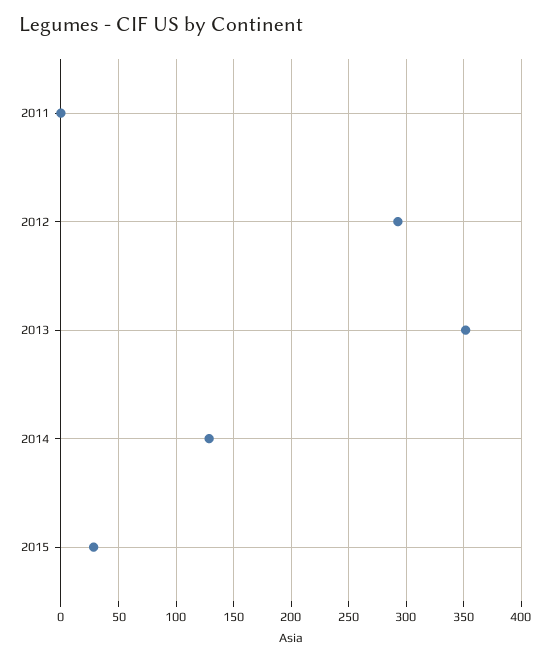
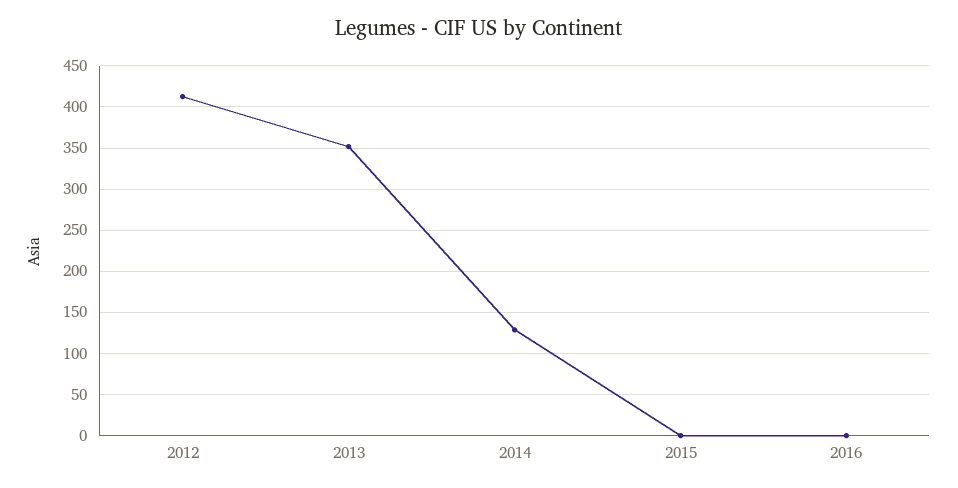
2011: 0 -> none
2012: 290 -> 410
2015: 30 -> 0
2016: none -> 0

